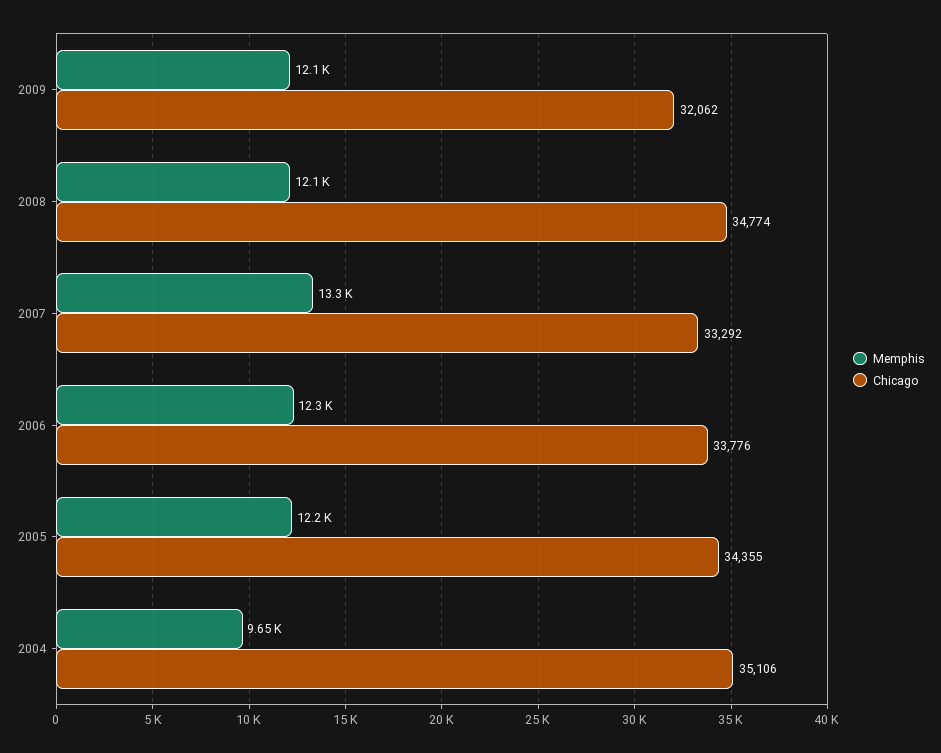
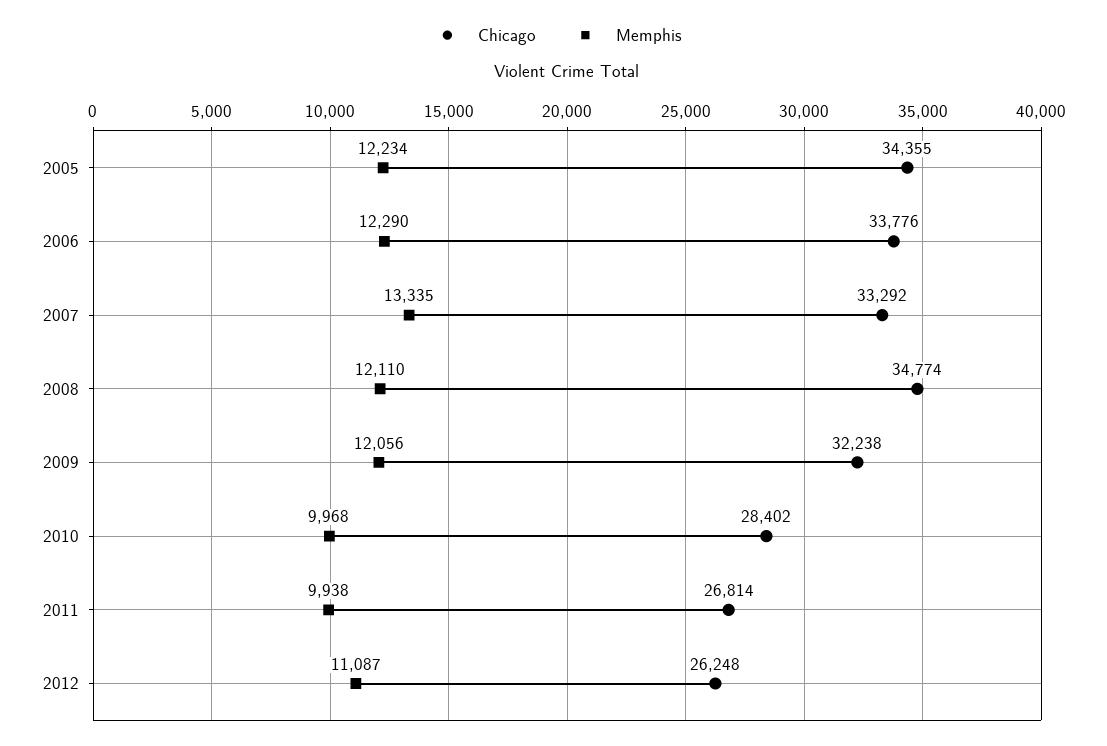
Chicago, 2009: 32062 -> 32238
Memphis, 2004: 9650 -> none
Chicago, 2004: 35106 -> none
Chicago, 2010: none -> 28402
Memphis, 2010: none -> 9968
Chicago, 2011: none -> 26814
Memphis, 2011: none -> 9938
Chicago, 2012: none -> 26248
Memphis, 2012: none -> 11087

